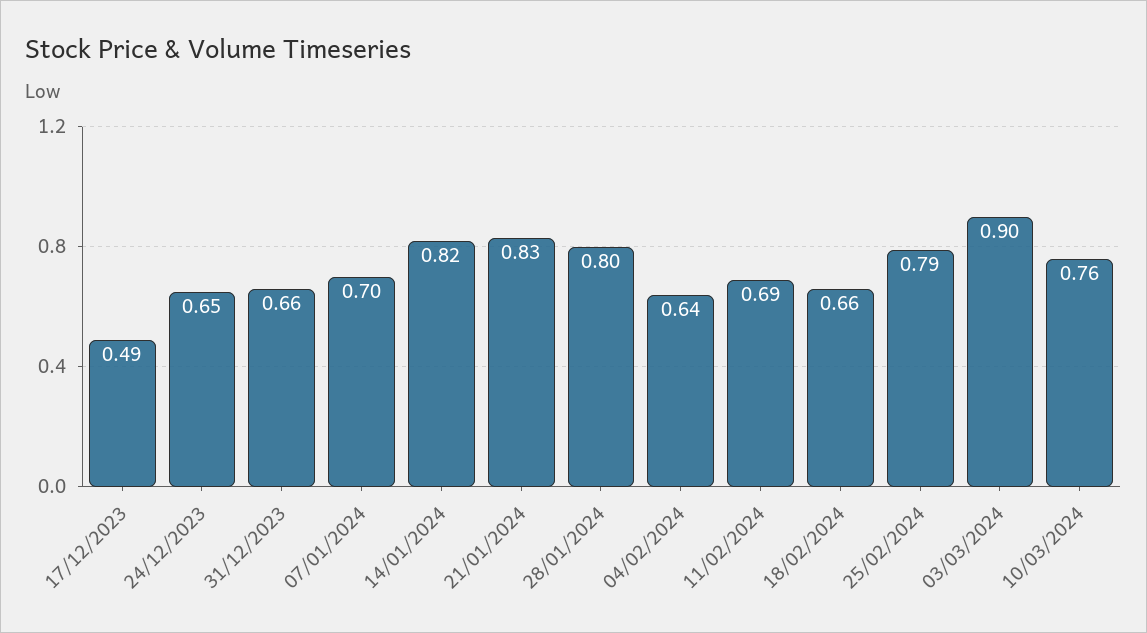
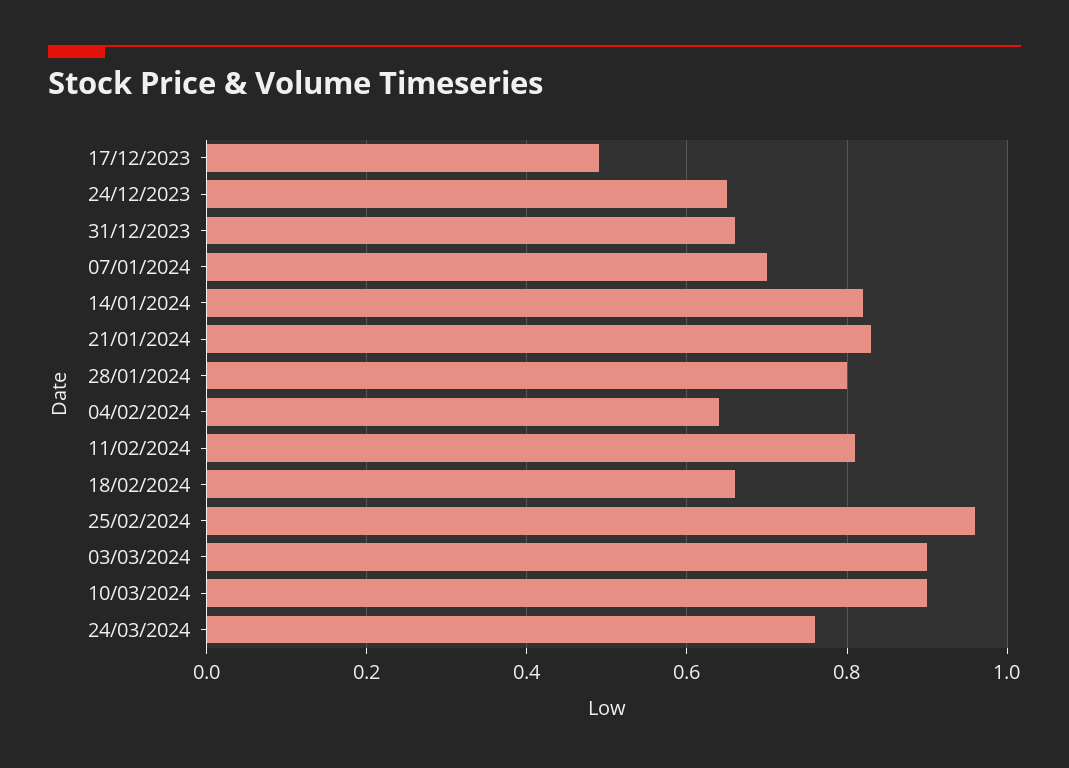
11/02/2024: 0.69 -> 0.8
25/02/2024: 0.79 -> 0.95
10/03/2024: 0.76 -> 0.9
24/03/2024: none -> 0.75

